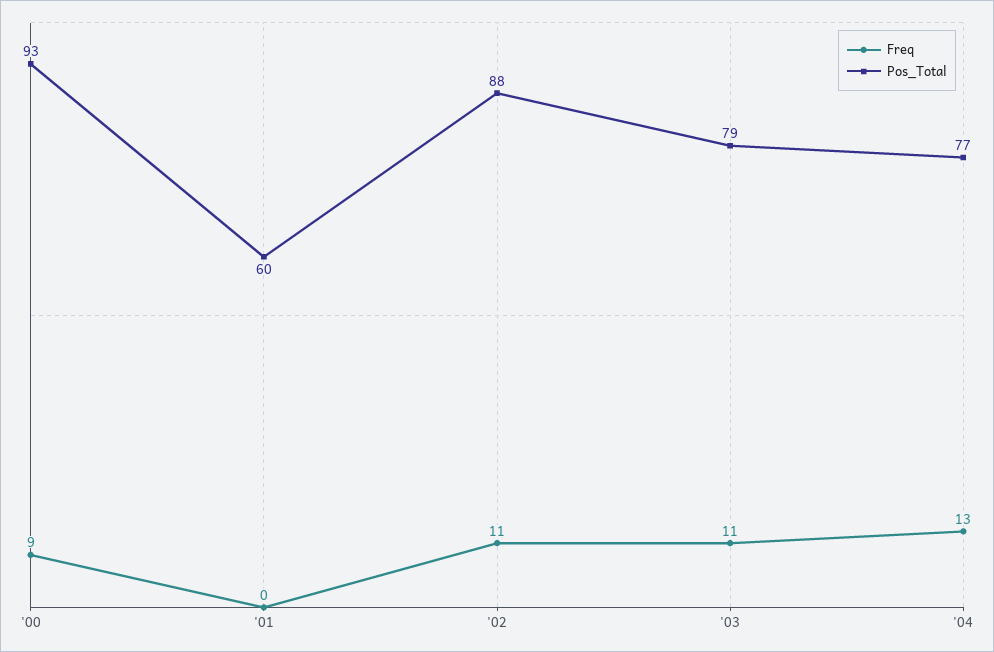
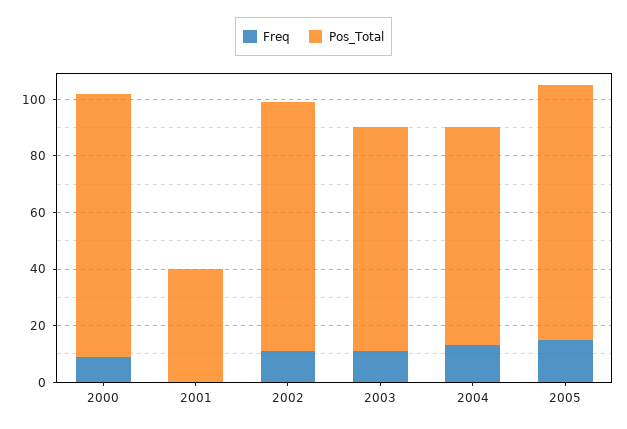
Pos_Total, '01: 60 -> 40
Freq, 2005: none -> 15
Pos_Total, 2005: none -> 90

